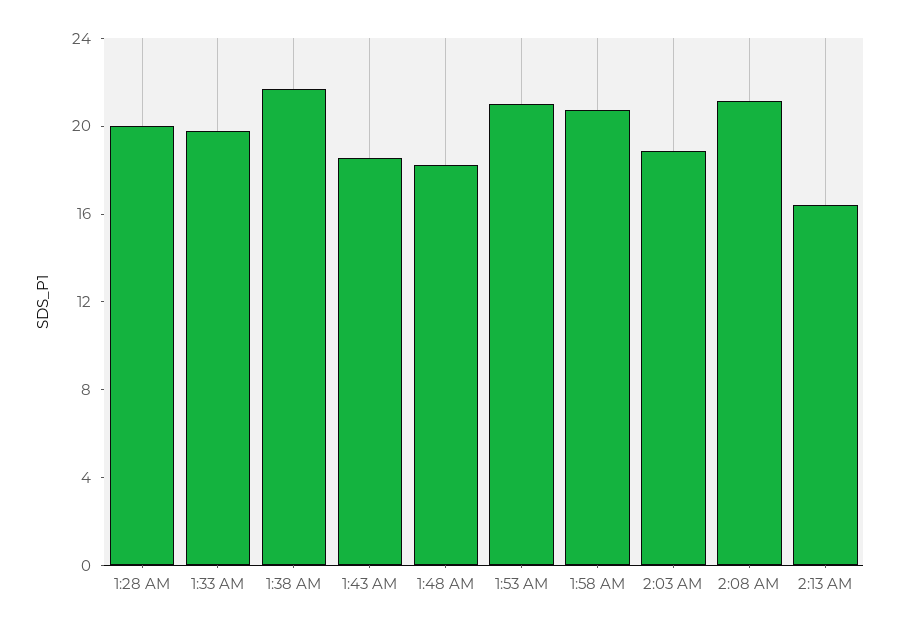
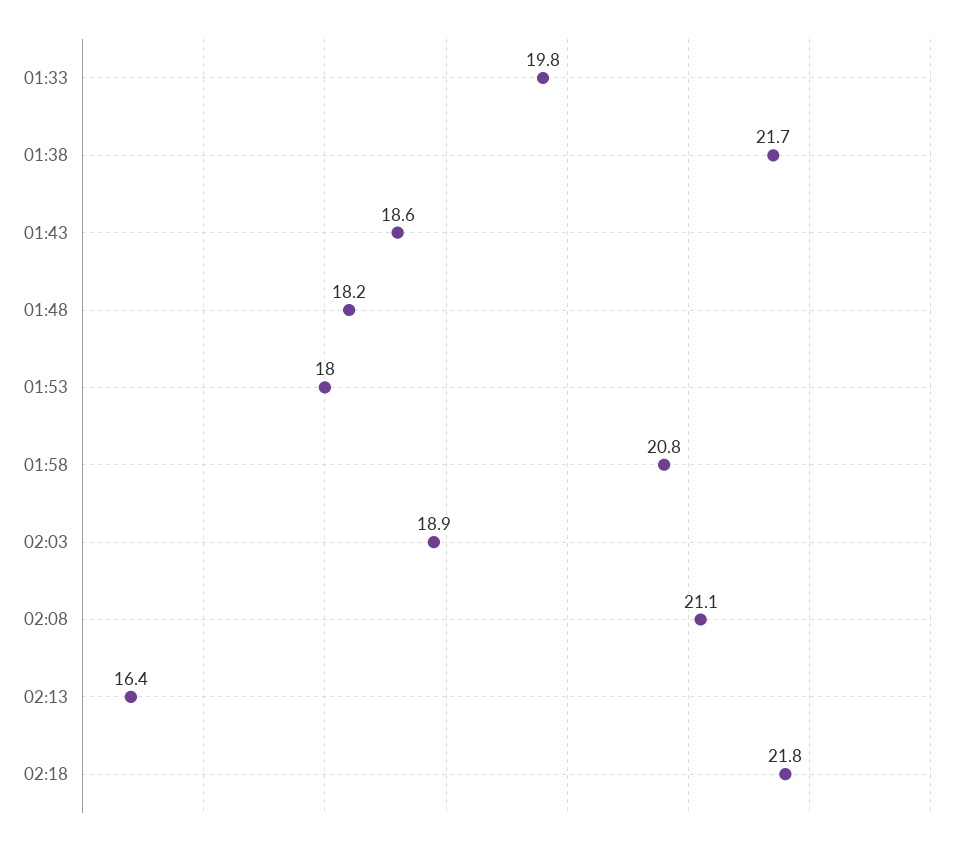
1:28 AM: 20 -> none
1:53 AM: 21 -> 18
02:18: none -> 21.8

